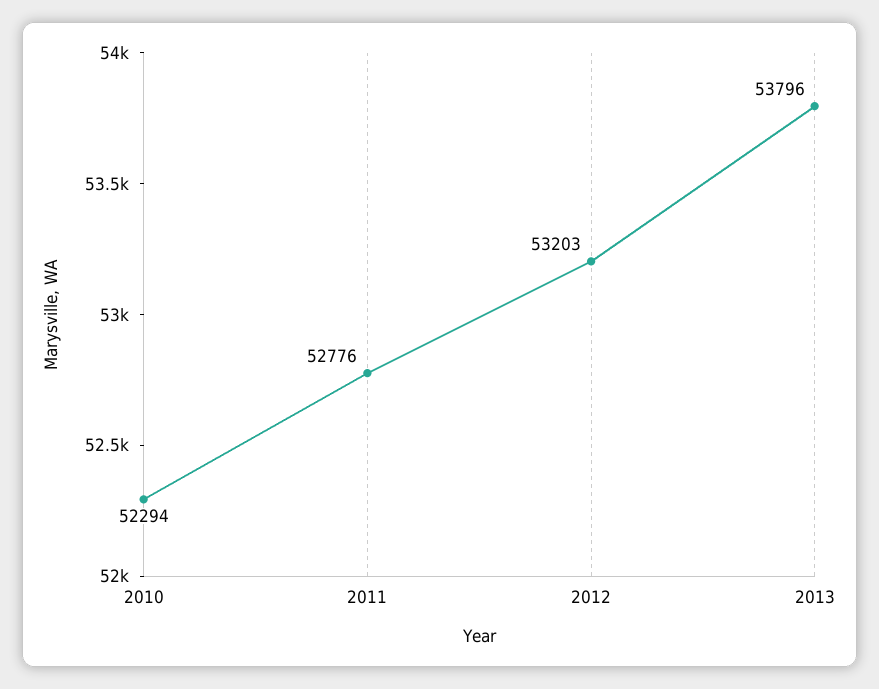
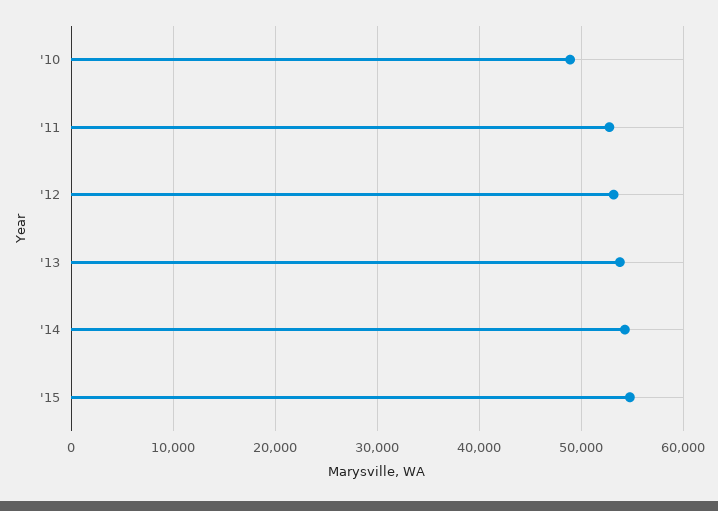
2010: 52294 -> 49000
'14: none -> 54000
'15: none -> 55000

